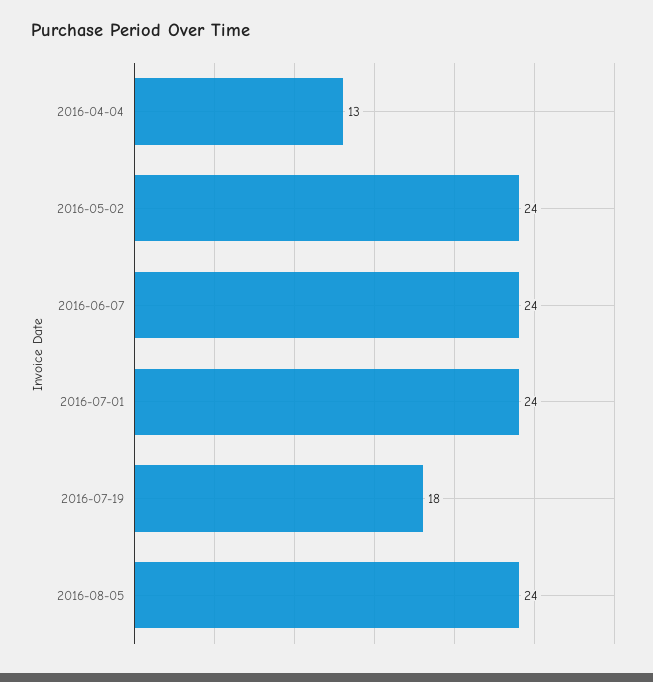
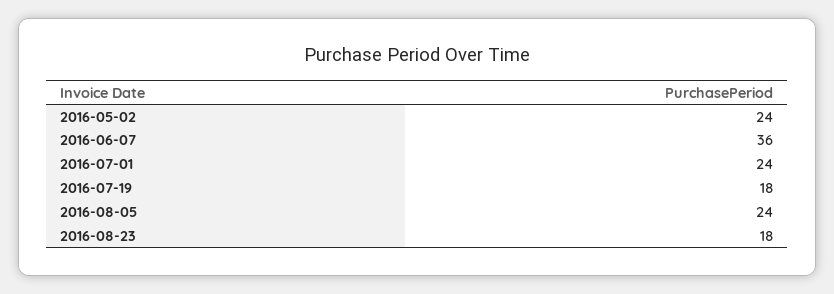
2016-04-04: 13 -> none
2016-06-07: 24 -> 36
2016-08-23: none -> 18

